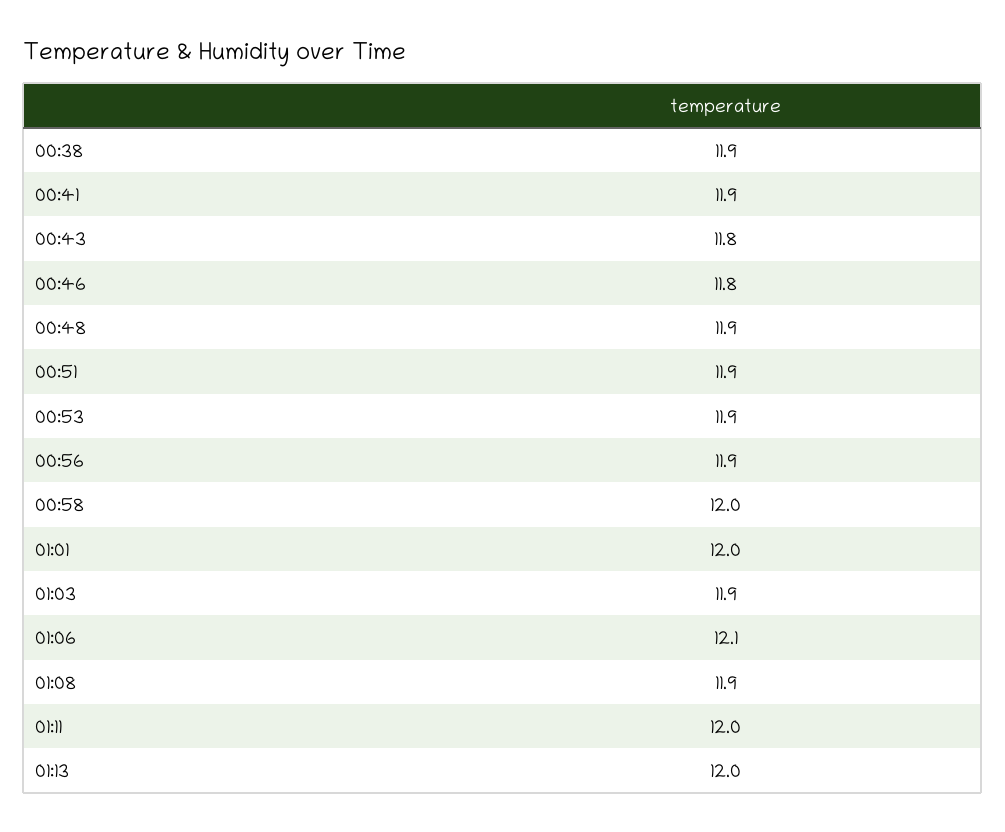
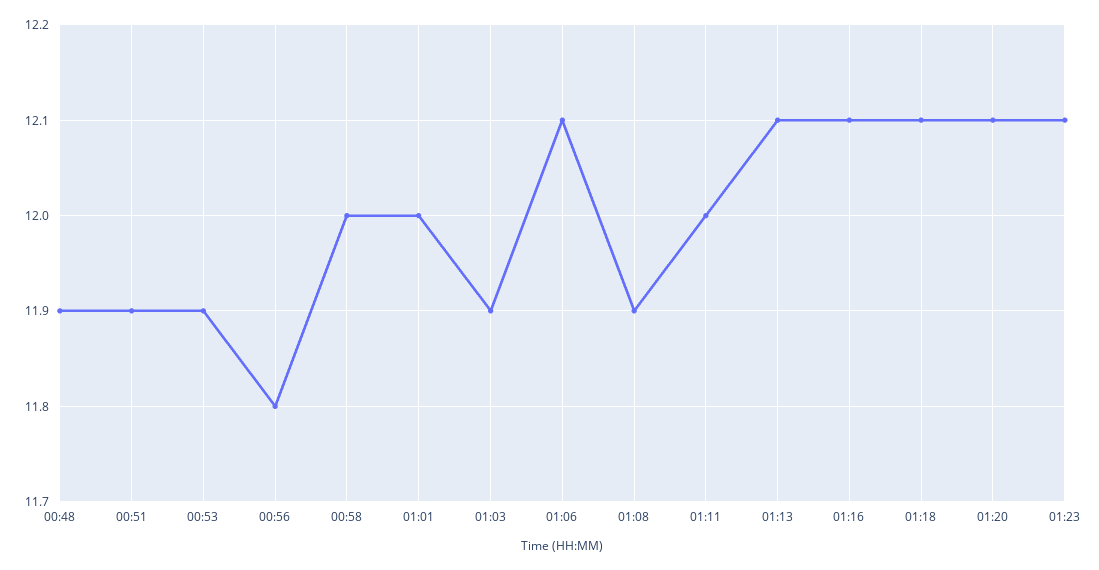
00:38: 11.9 -> none
00:41: 11.9 -> none
00:43: 11.8 -> none
00:46: 11.8 -> none
00:56: 11.9 -> 11.8
01:13: 12 -> 12.1
01:16: none -> 12.1
01:18: none -> 12.1
01:20: none -> 12.1
01:23: none -> 12.1

